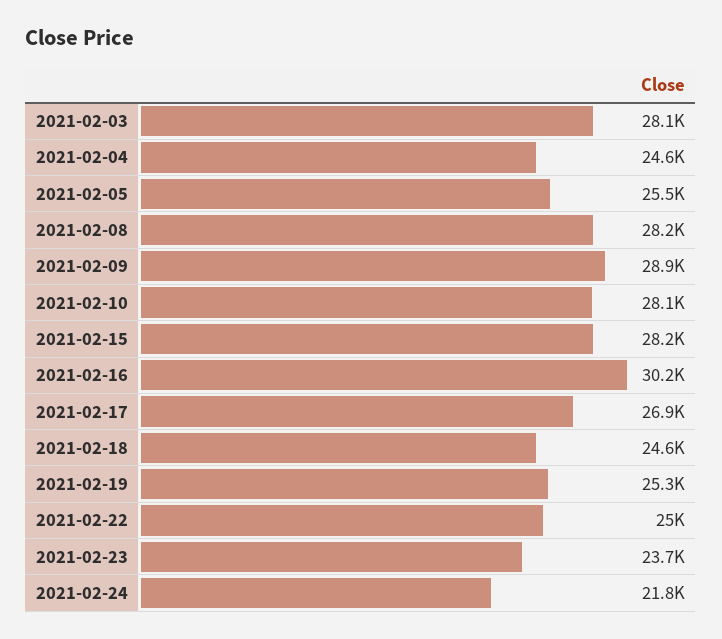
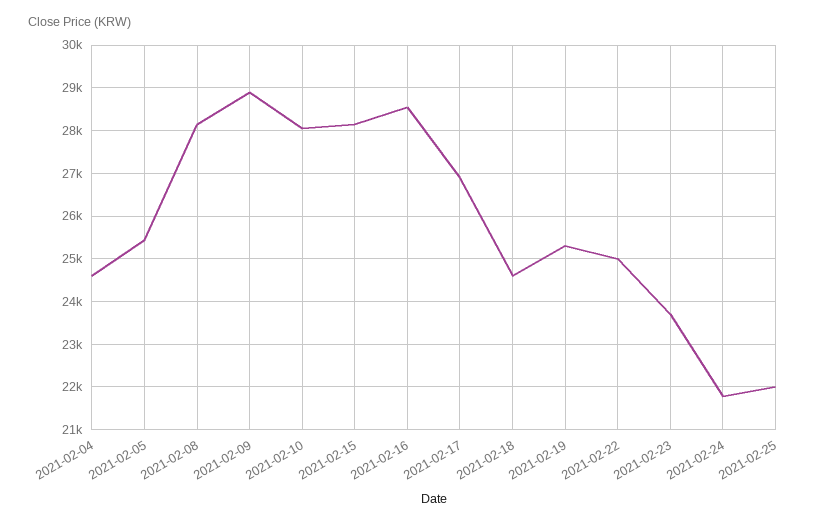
2021-02-03: 28100 -> none
2021-02-16: 30200 -> 28600
2021-02-25: none -> 22000

